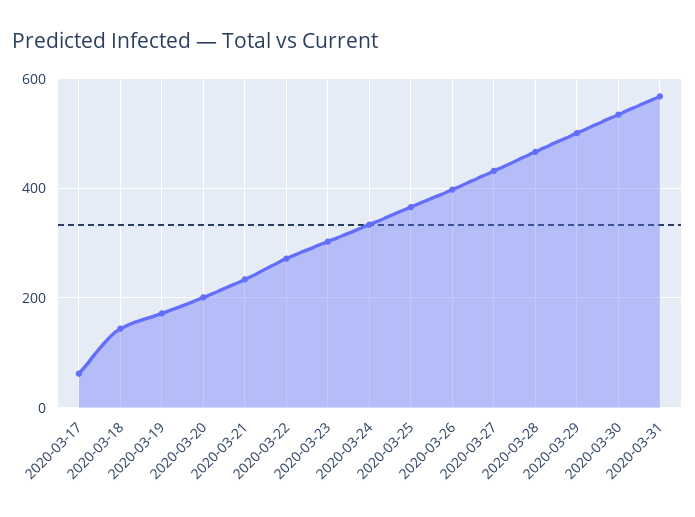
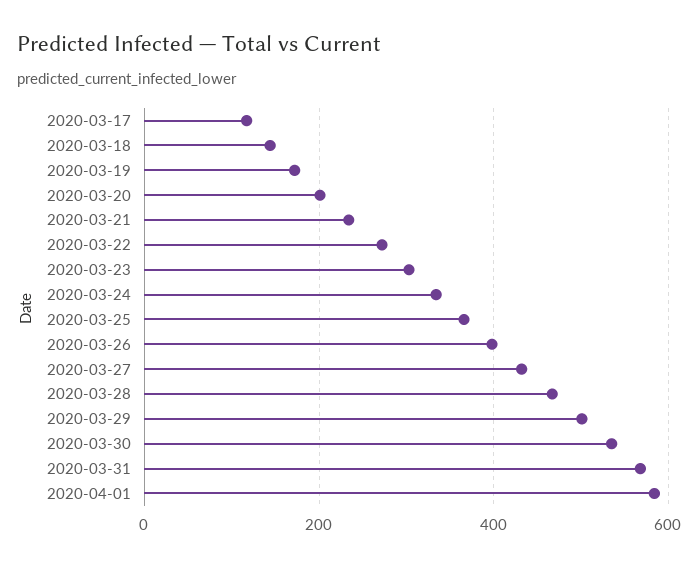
2020-03-17: 60 -> 120
2020-04-01: none -> 580

